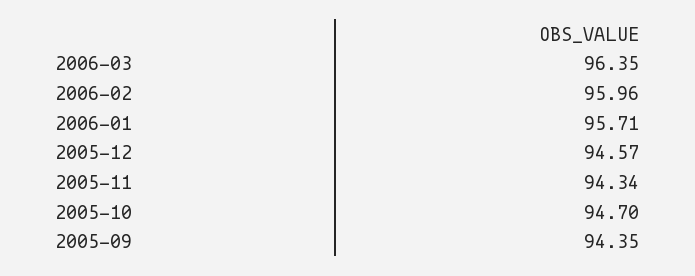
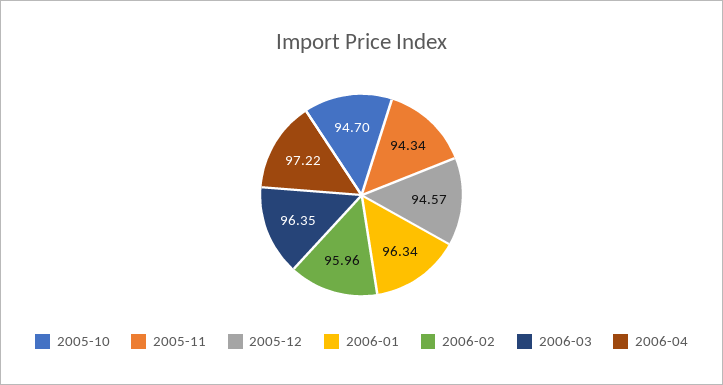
2006-01: 95.71 -> 96.34
2005-09: 94.35 -> none
2006-04: none -> 97.22

